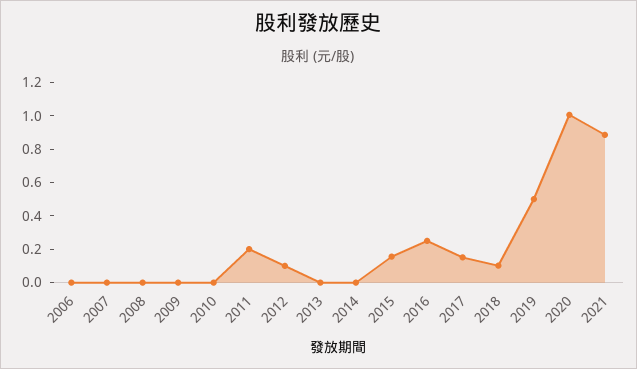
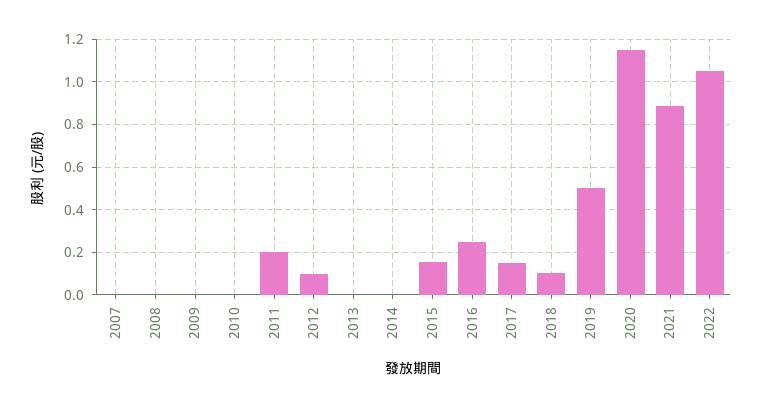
2006: 0 -> none
2020: 1 -> 1.15
2022: none -> 1.05

